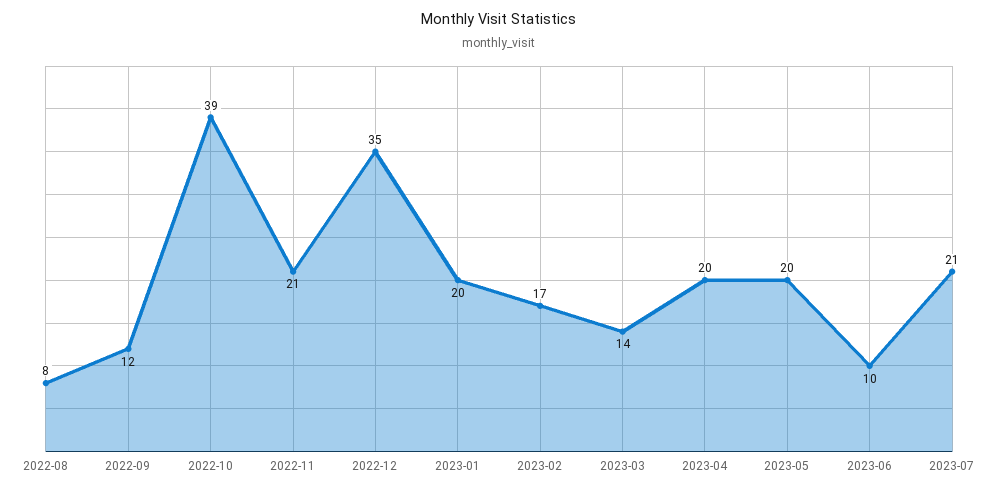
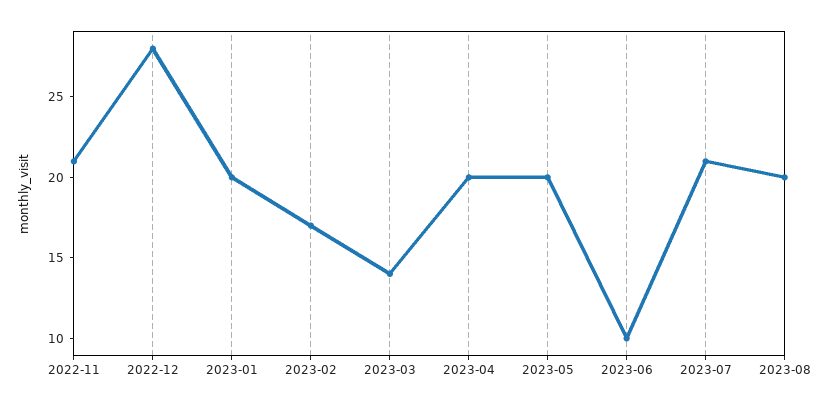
2022-08: 8 -> none
2022-09: 12 -> none
2022-10: 39 -> none
2022-12: 35 -> 28
2023-08: none -> 20

